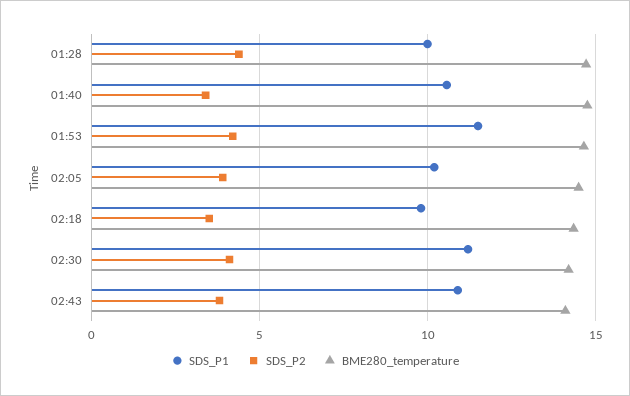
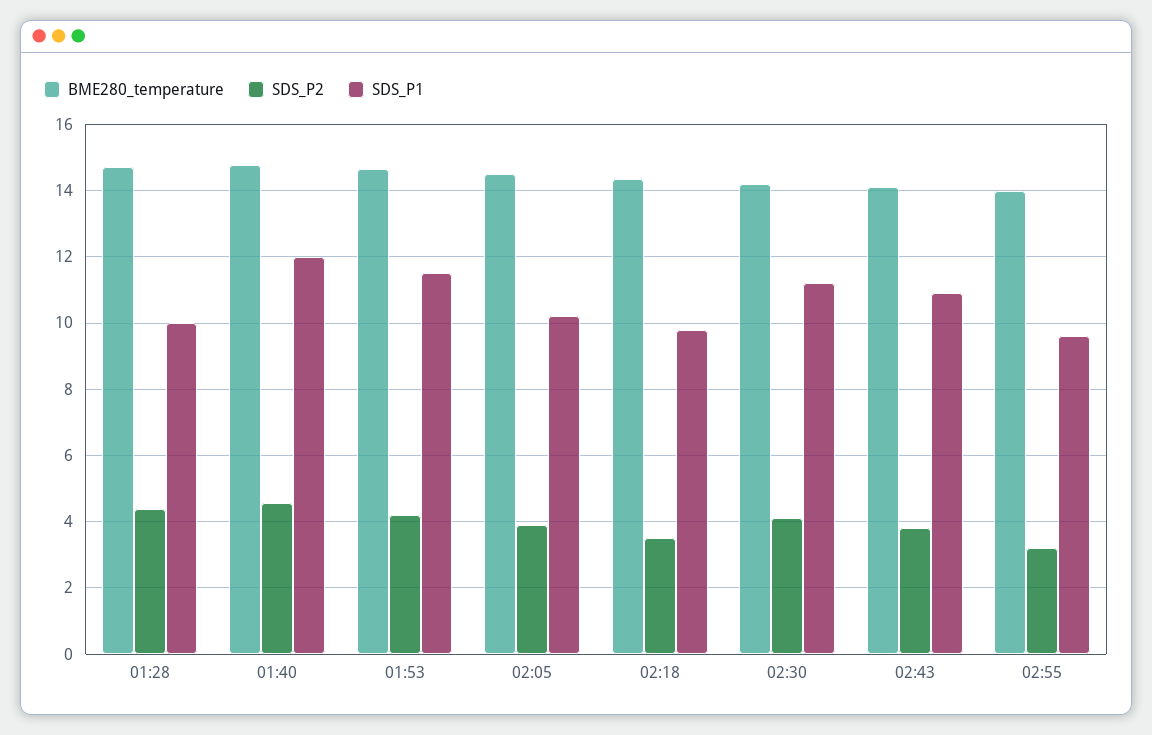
SDS_P1, 01:40: 10.5 -> 12
SDS_P2, 01:40: 3.5 -> 4.6
BME280_temperature, 02:55: none -> 14
SDS_P2, 02:55: none -> 3.2
SDS_P1, 02:55: none -> 9.6

